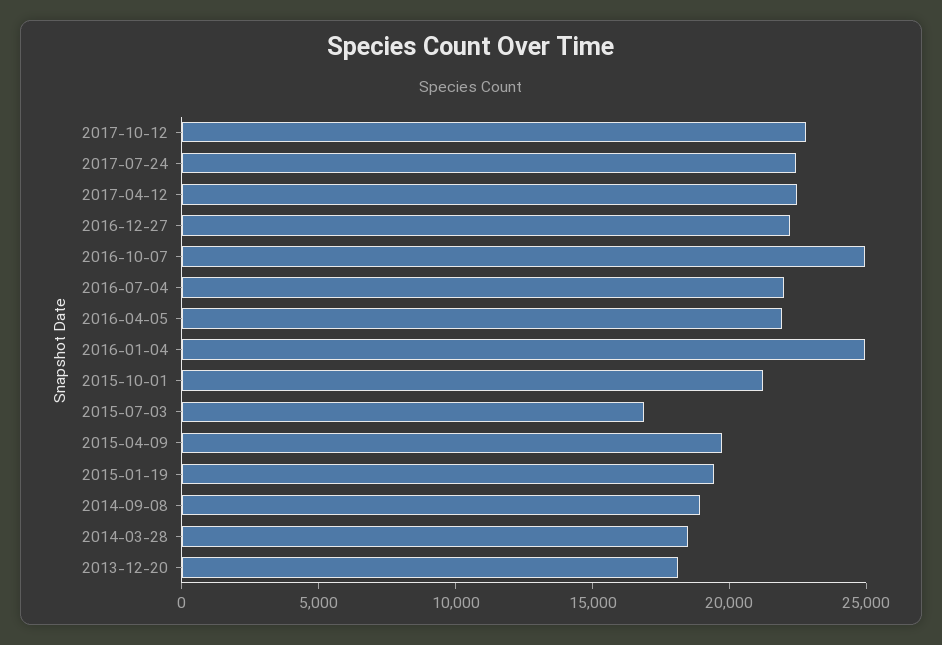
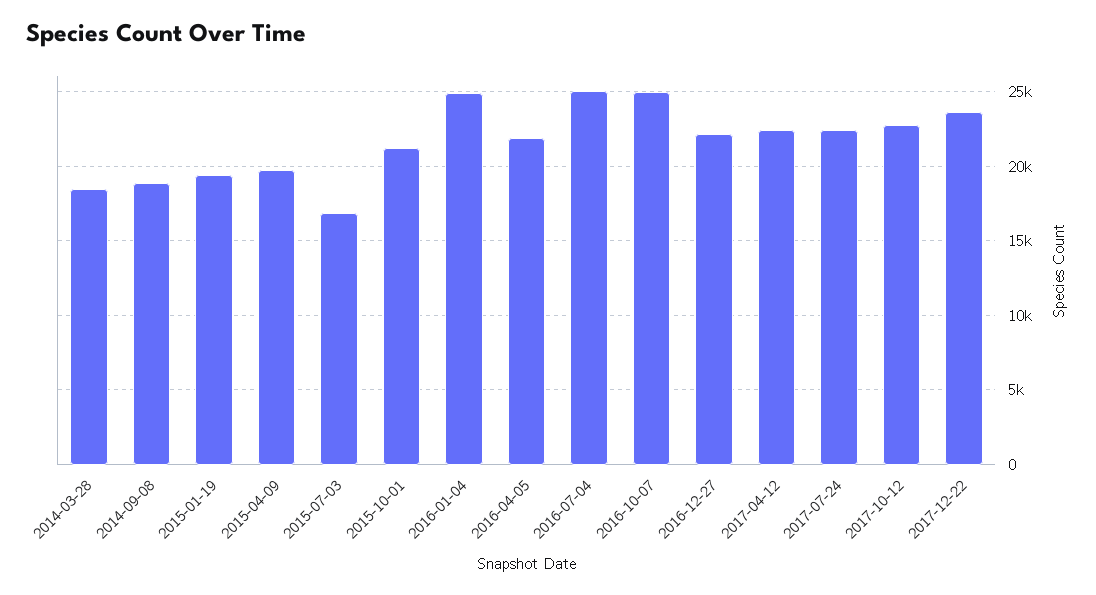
2016-07-04: 22000 -> 25000
2013-12-20: 18000 -> none
2017-12-22: none -> 23500

